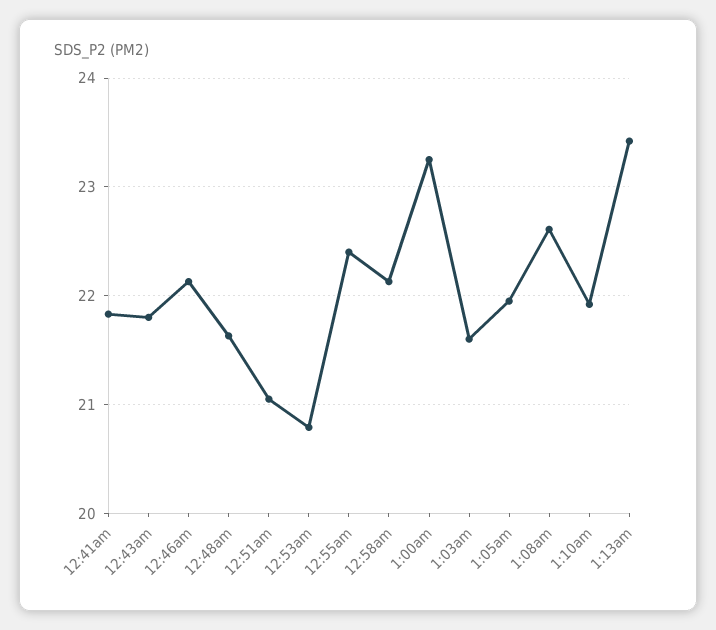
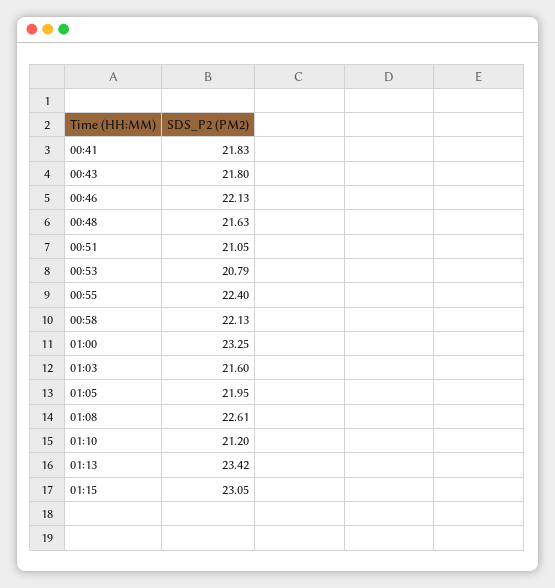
1:10am: 21.9 -> 21.2
01:15: none -> 23.05

